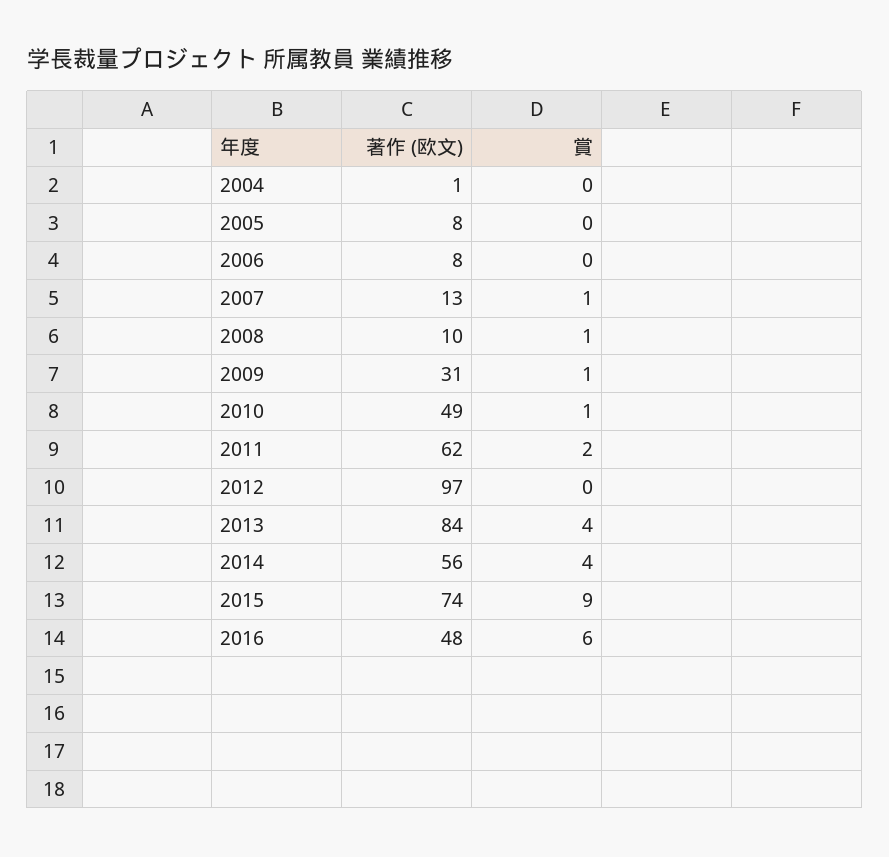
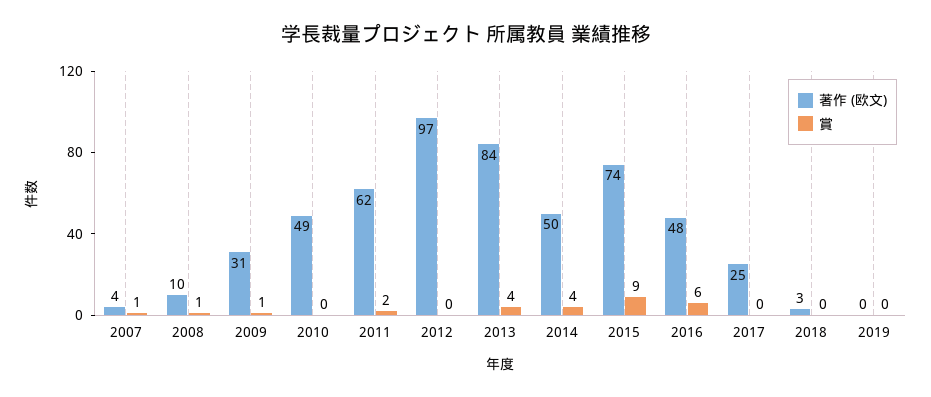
著作 (欧文), 2004: 1 -> none
賞, 2004: 0 -> none
著作 (欧文), 2005: 8 -> none
賞, 2005: 0 -> none
著作 (欧文), 2006: 8 -> none
賞, 2006: 0 -> none
著作 (欧文), 2007: 13 -> 4
賞, 2010: 1 -> 0
著作 (欧文), 2014: 56 -> 50
著作 (欧文), 2017: none -> 25
賞, 2017: none -> 0
著作 (欧文), 2018: none -> 3
賞, 2018: none -> 0
著作 (欧文), 2019: none -> 0
賞, 2019: none -> 0

